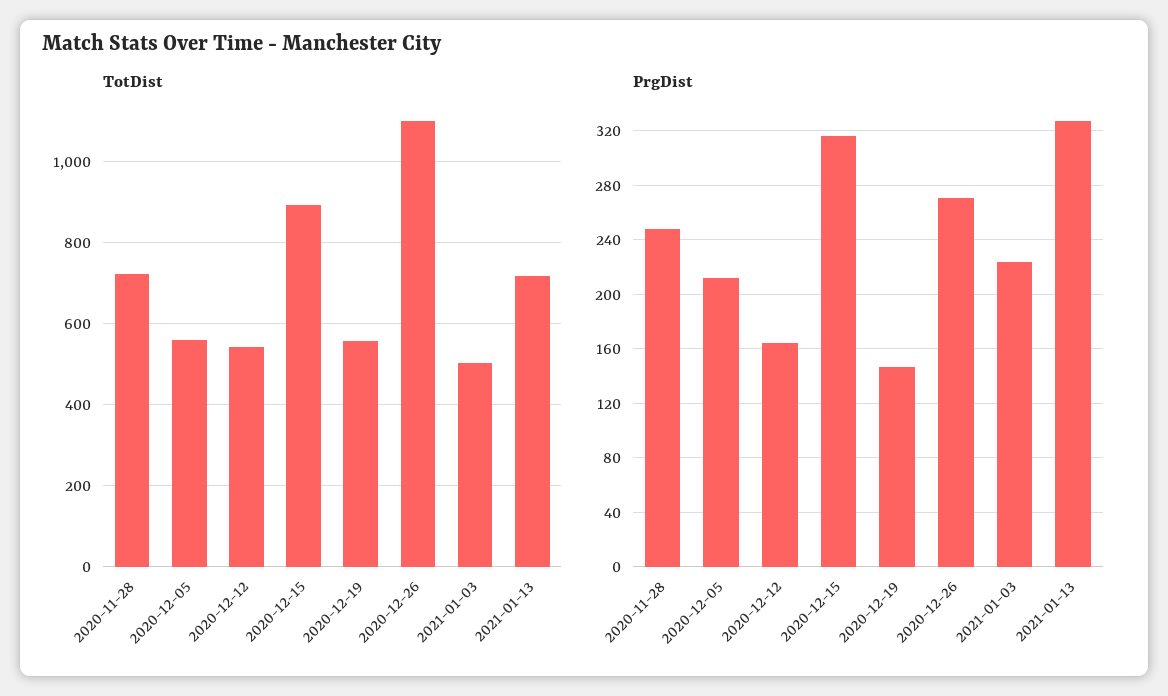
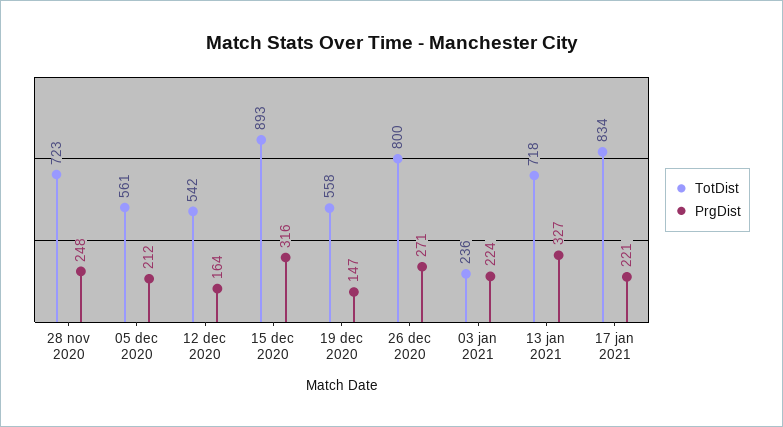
TotDist, 2020-12-26: 1100 -> 800
TotDist, 2021-01-03: 500 -> 236
TotDist, 17 jan 2021: none -> 834
PrgDist, 17 jan 2021: none -> 221

